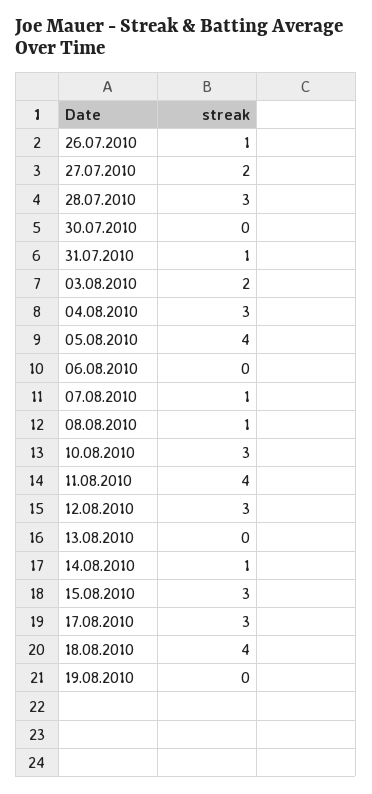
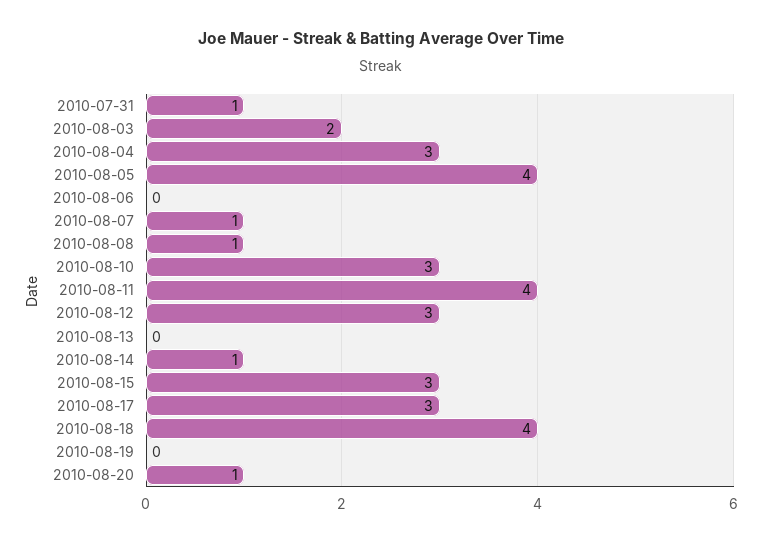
26.07.2010: 1 -> none
27.07.2010: 2 -> none
28.07.2010: 3 -> none
30.07.2010: 0 -> none
2010-08-20: none -> 1

